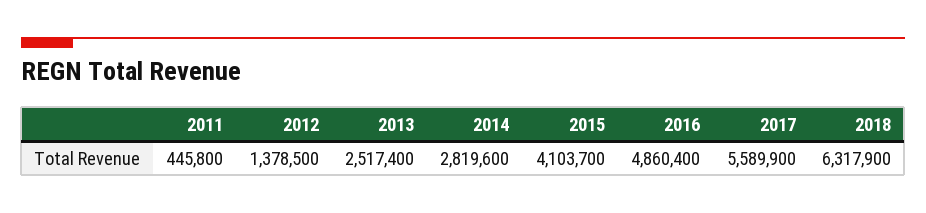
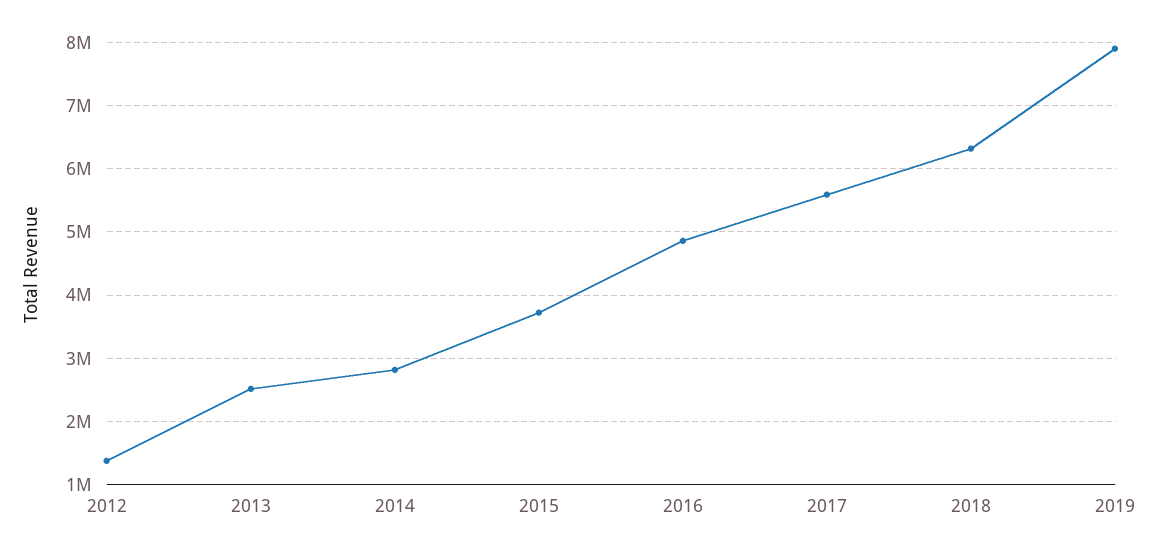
2011: 445800 -> none
2015: 4103700 -> 3700000
2019: none -> 7900000

